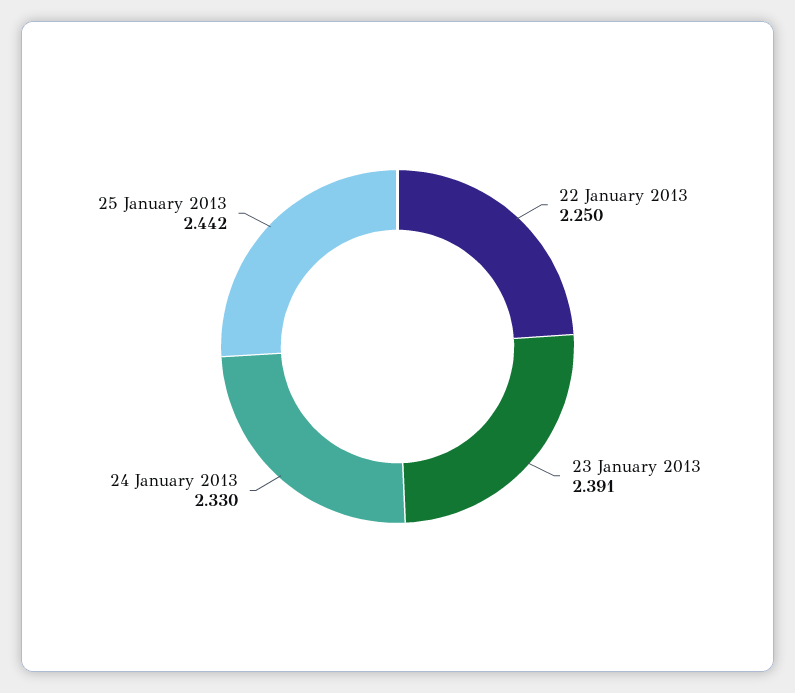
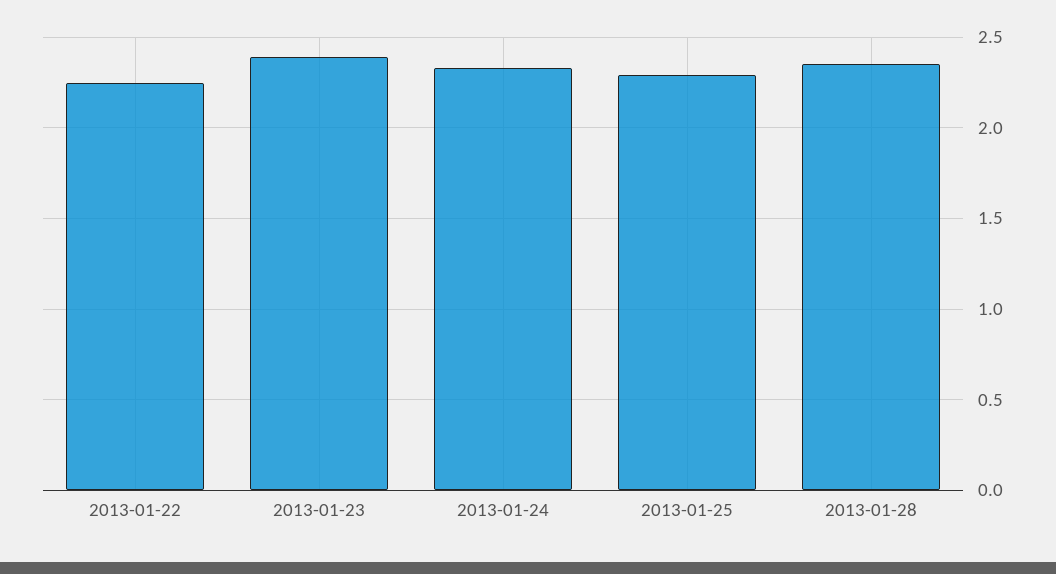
25 January 2013: 2.442 -> 2.3
2013-01-28: none -> 2.35

